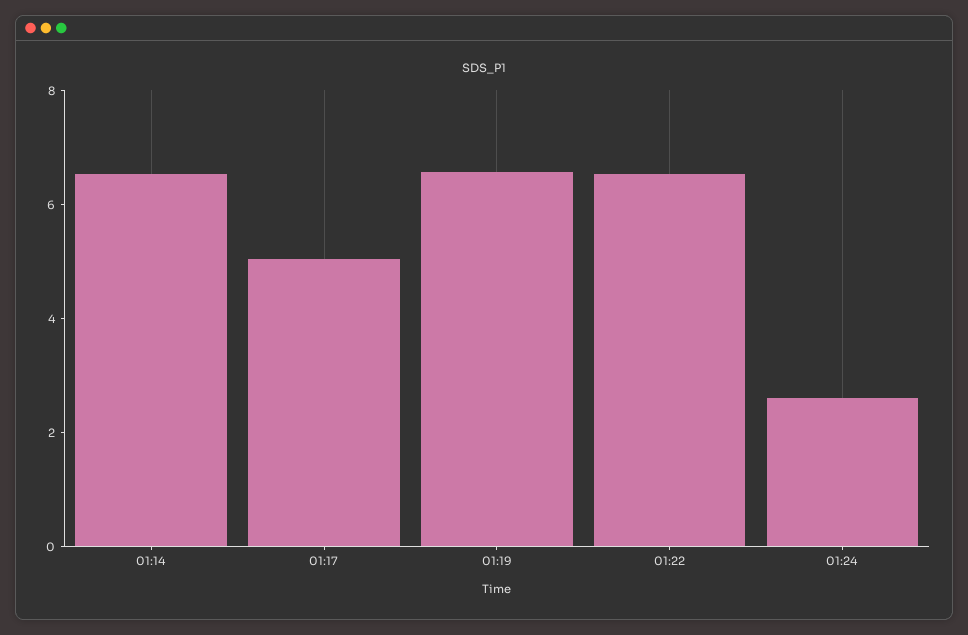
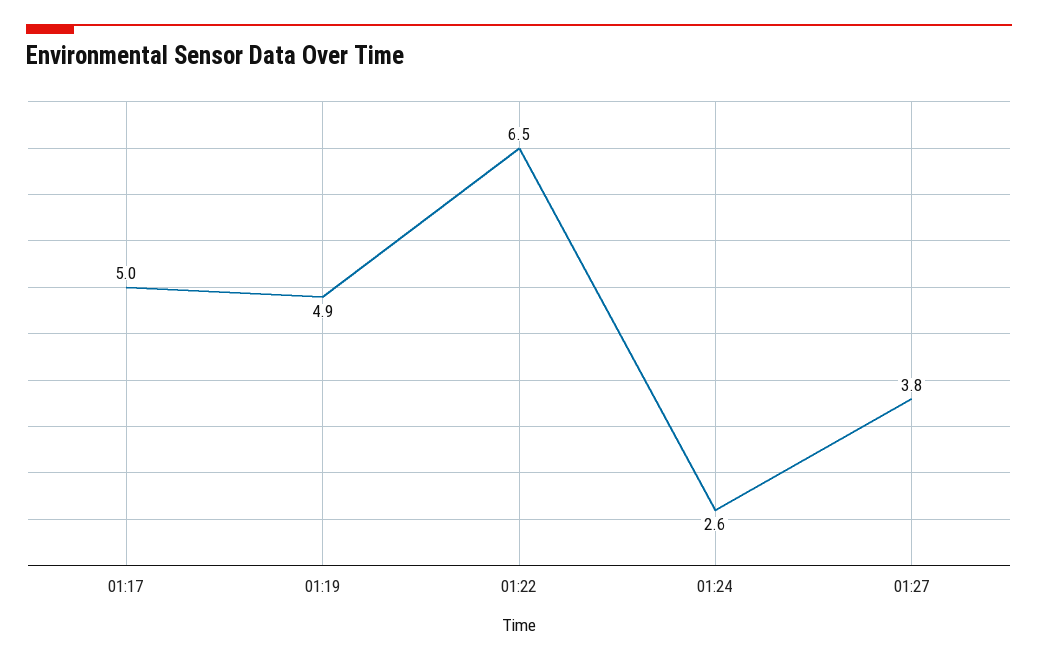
01:14: 6.5 -> none
01:19: 6.5 -> 4.9
01:27: none -> 3.8

